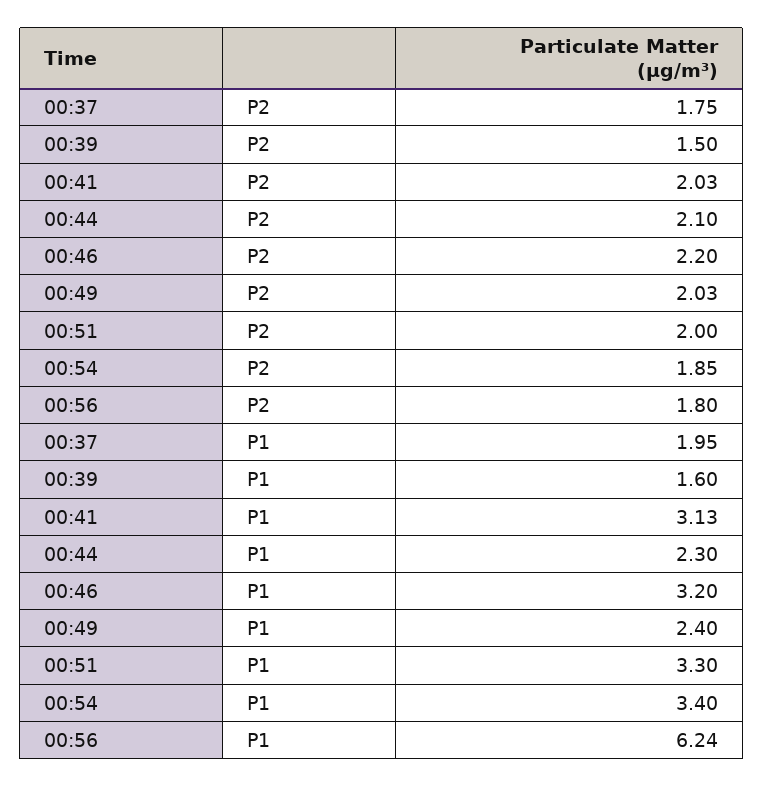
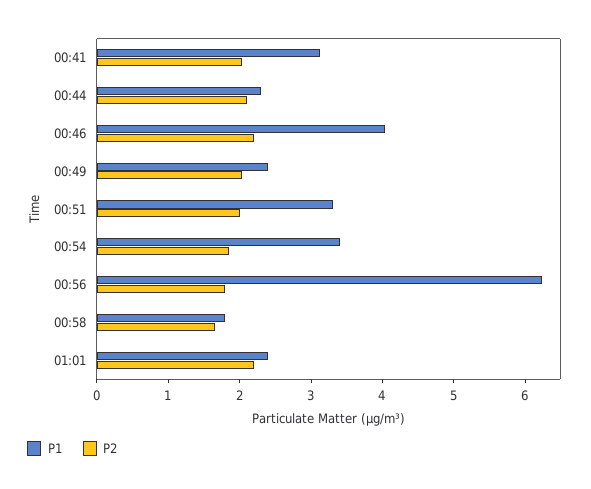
P2, 00:37: 1.75 -> none
P2, 00:39: 1.5 -> none
P1, 00:37: 1.95 -> none
P1, 00:39: 1.6 -> none
P1, 00:46: 3.2 -> 4
P1, 00:58: none -> 1.8
P2, 00:58: none -> 1.6
P1, 01:01: none -> 2.4
P2, 01:01: none -> 2.2

